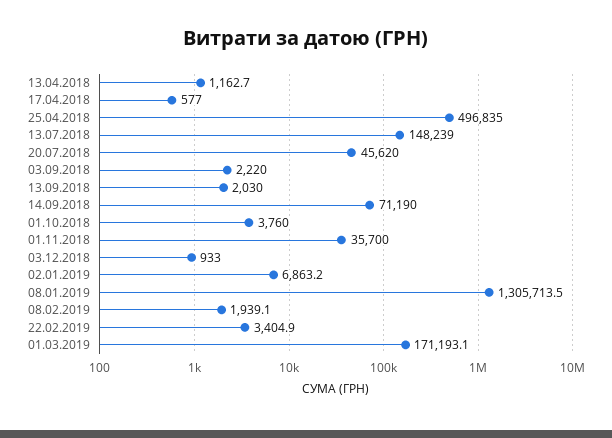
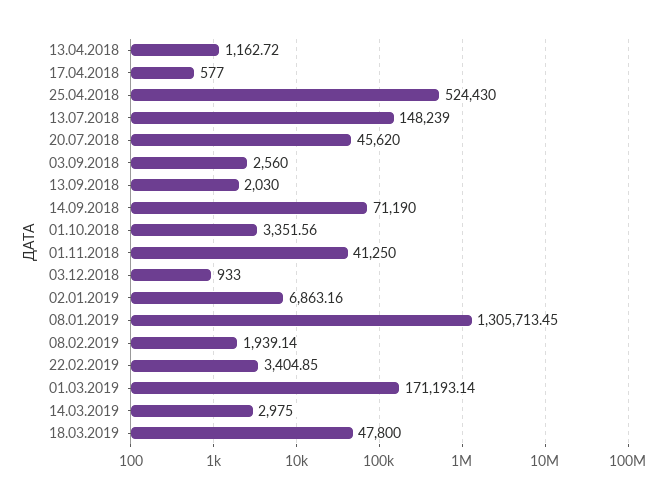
25.04.2018: 496835 -> 524430
03.09.2018: 2220 -> 2560
01.10.2018: 3760 -> 3351.56
01.11.2018: 35700 -> 41250
14.03.2019: none -> 2975
18.03.2019: none -> 47800

